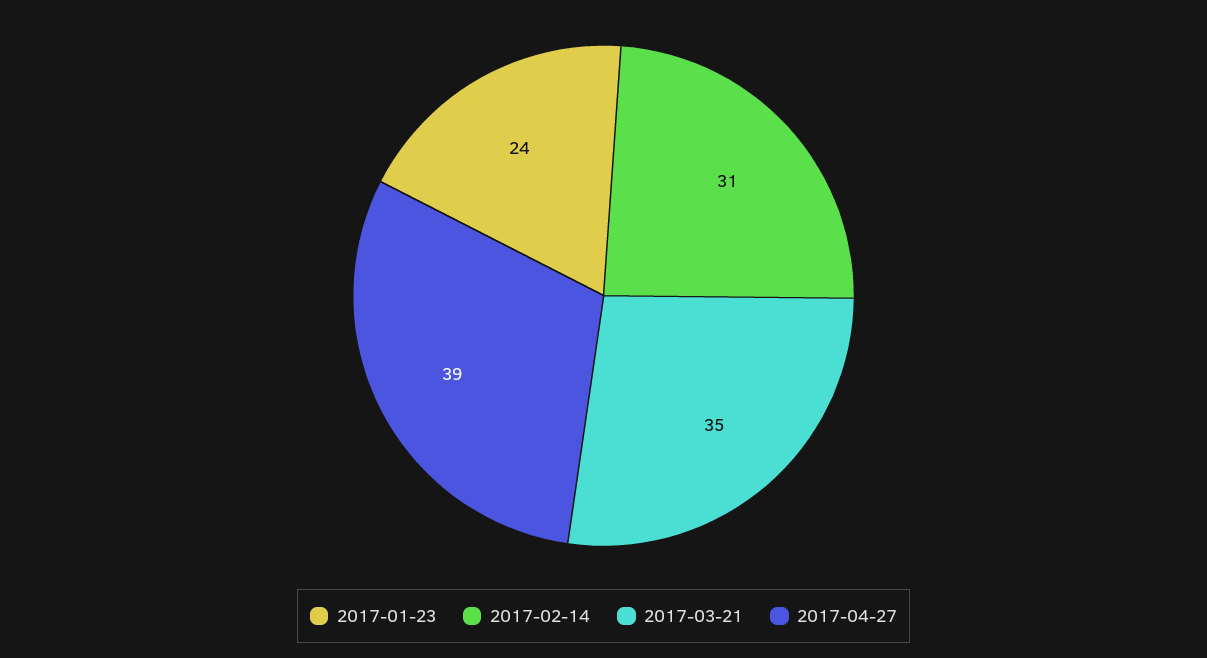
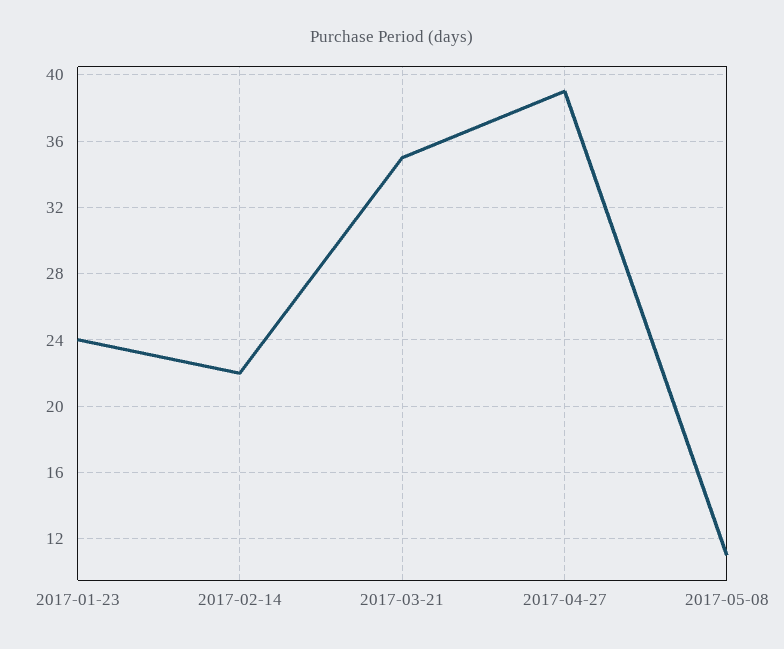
2017-02-14: 31 -> 22
2017-05-08: none -> 11

